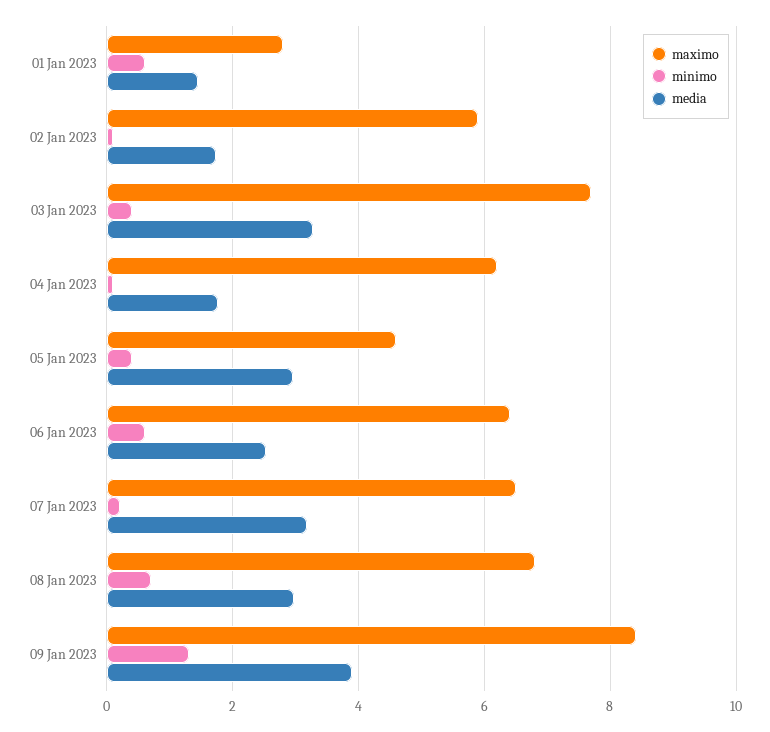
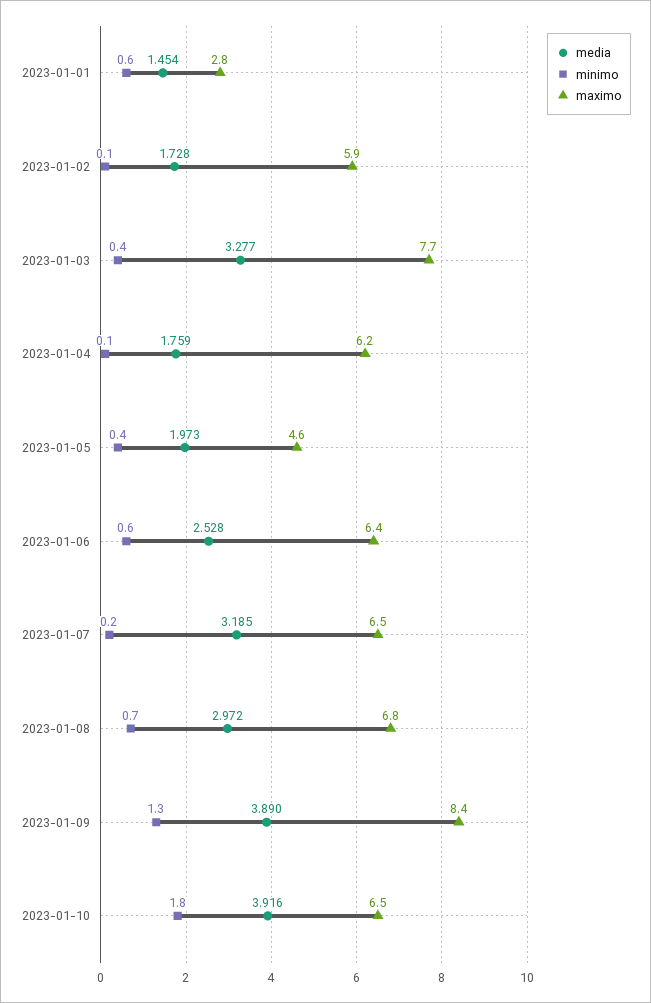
media, 05 Jan 2023: 3 -> 1.973
media, 2023-01-10: none -> 3.916
minimo, 2023-01-10: none -> 1.8
maximo, 2023-01-10: none -> 6.5

